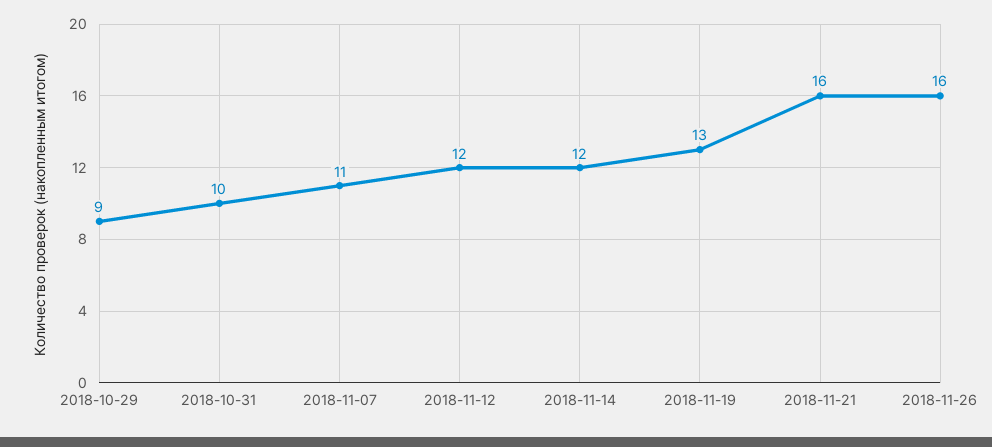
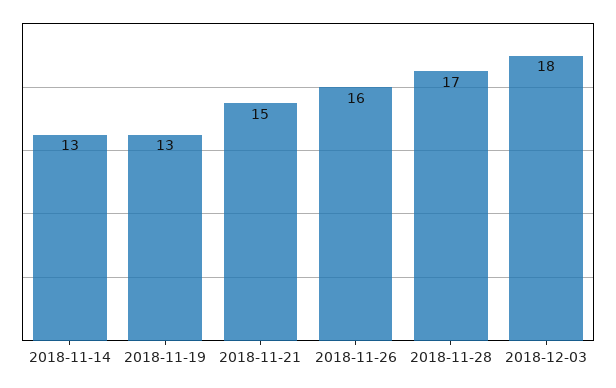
2018-10-29: 9 -> none
2018-10-31: 10 -> none
2018-11-07: 11 -> none
2018-11-12: 12 -> none
2018-11-14: 12 -> 13
2018-11-21: 16 -> 15
2018-11-28: none -> 17
2018-12-03: none -> 18

